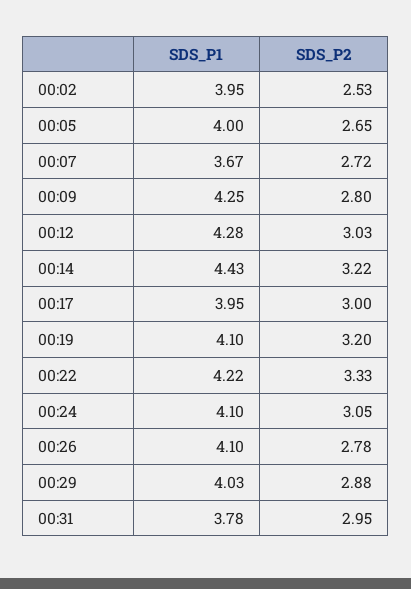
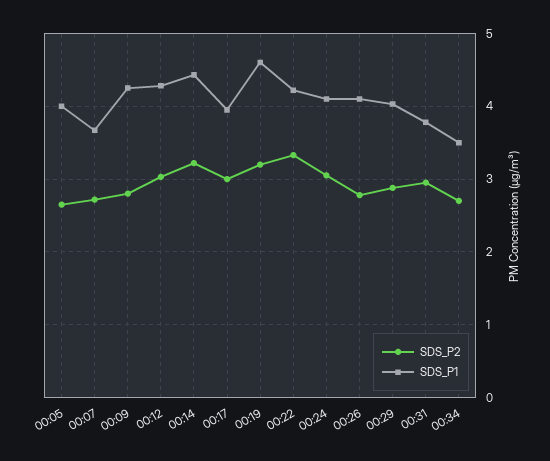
SDS_P1, 00:02: 3.95 -> none
SDS_P2, 00:02: 2.53 -> none
SDS_P1, 00:19: 4.1 -> 4.6
SDS_P2, 00:34: none -> 2.7
SDS_P1, 00:34: none -> 3.5

